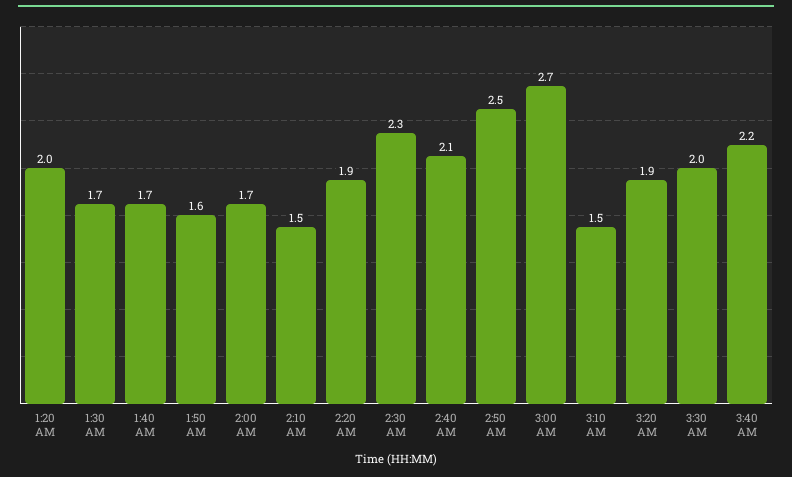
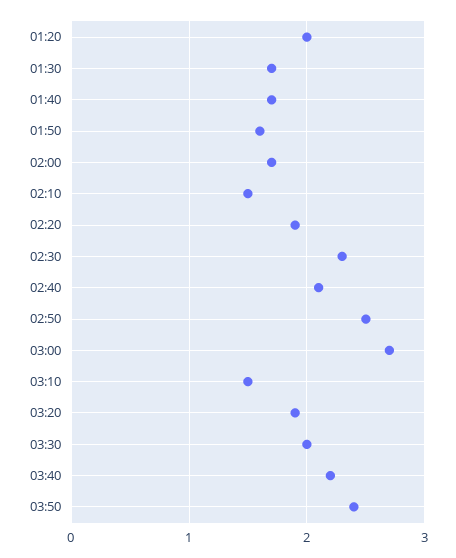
03:50: none -> 2.4

